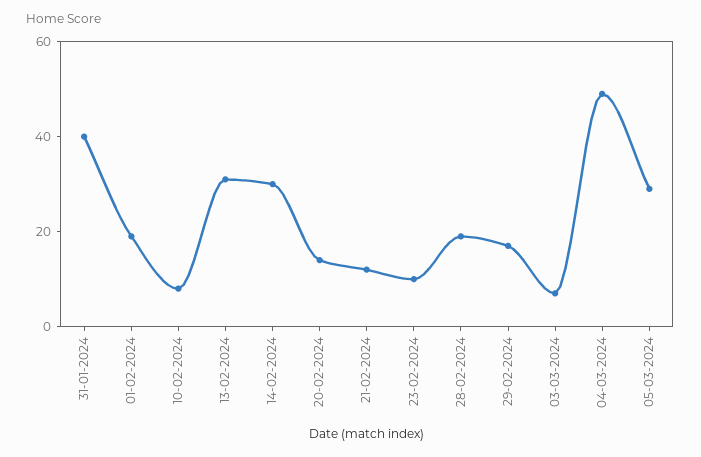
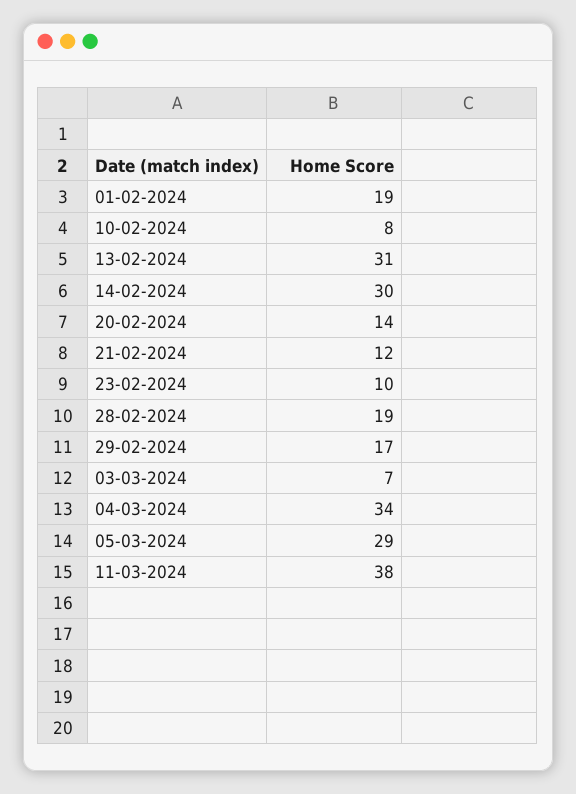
31-01-2024: 40 -> none
04-03-2024: 50 -> 34
11-03-2024: none -> 38

